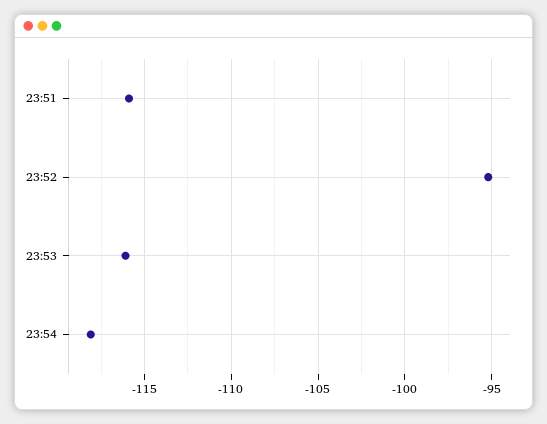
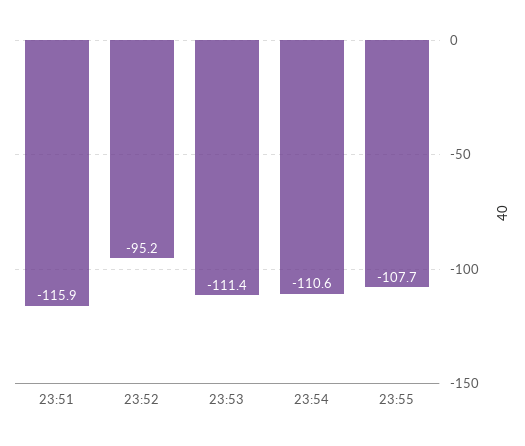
23:53: -116 -> -111.4
23:54: -118 -> -110.6
23:55: none -> -107.7

